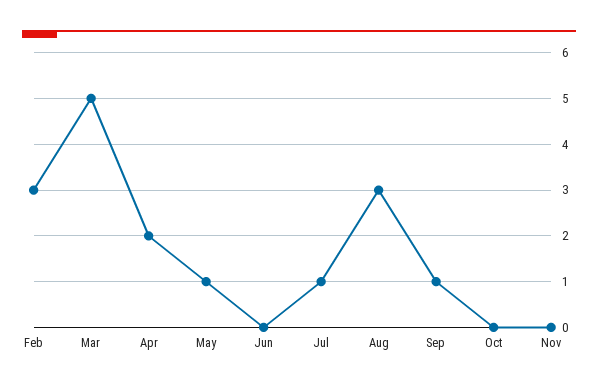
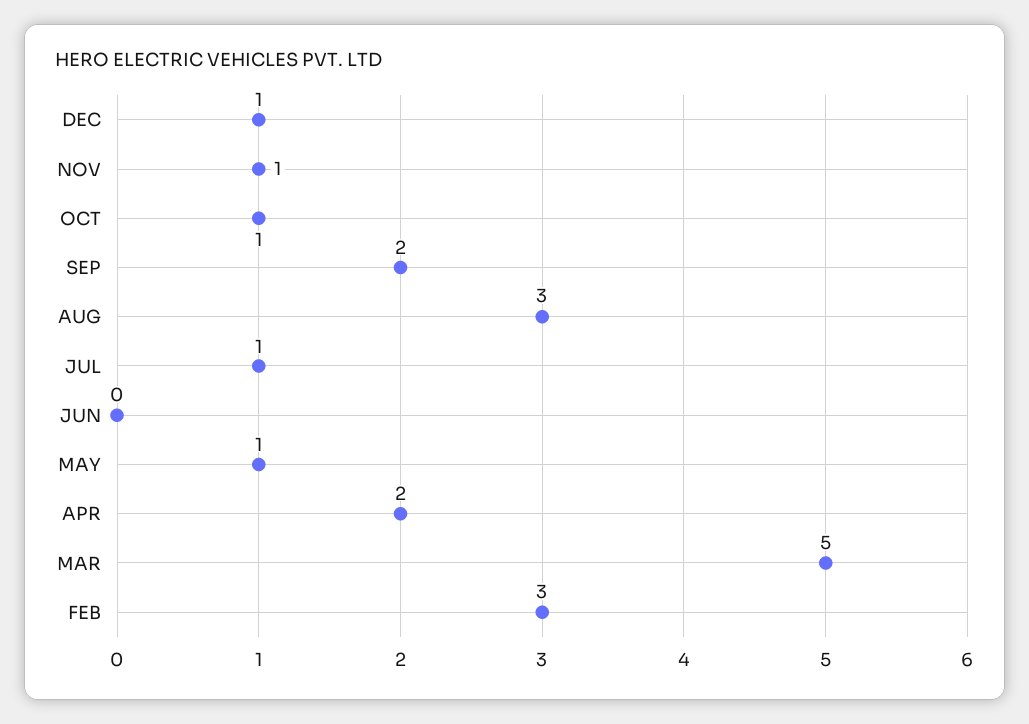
Sep: 1 -> 2
Oct: 0 -> 1
Nov: 0 -> 1
DEC: none -> 1

